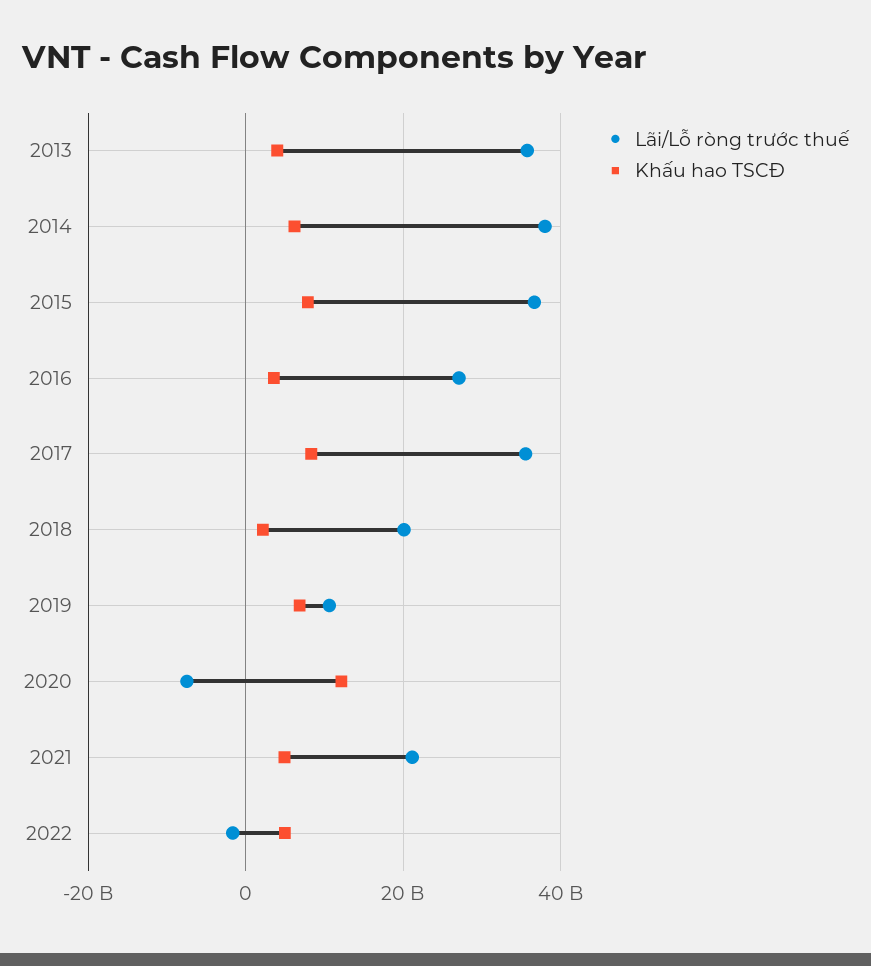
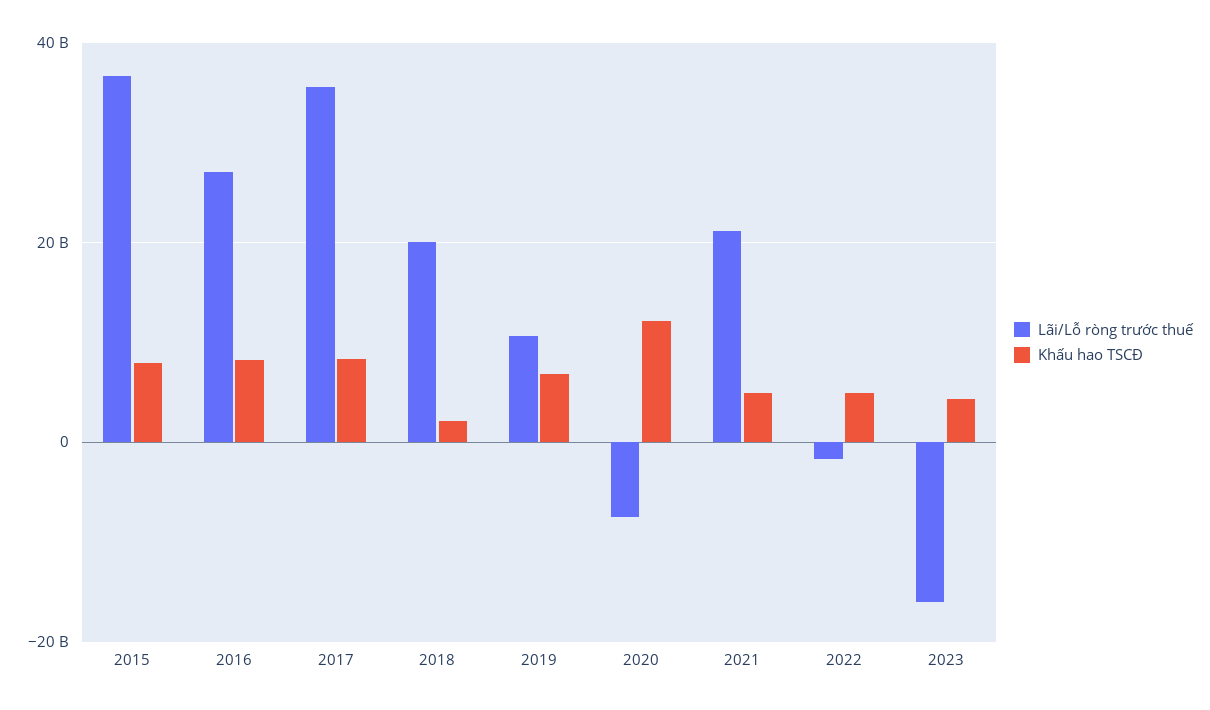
Lãi/Lỗ ròng trước thuế, 2013: 36000000000 -> none
Khấu hao TSCĐ, 2013: 4000000000 -> none
Lãi/Lỗ ròng trước thuế, 2014: 38000000000 -> none
Khấu hao TSCĐ, 2014: 6000000000 -> none
Khấu hao TSCĐ, 2016: 4000000000 -> 8000000000
Lãi/Lỗ ròng trước thuế, 2023: none -> -16000000000
Khấu hao TSCĐ, 2023: none -> 4000000000

